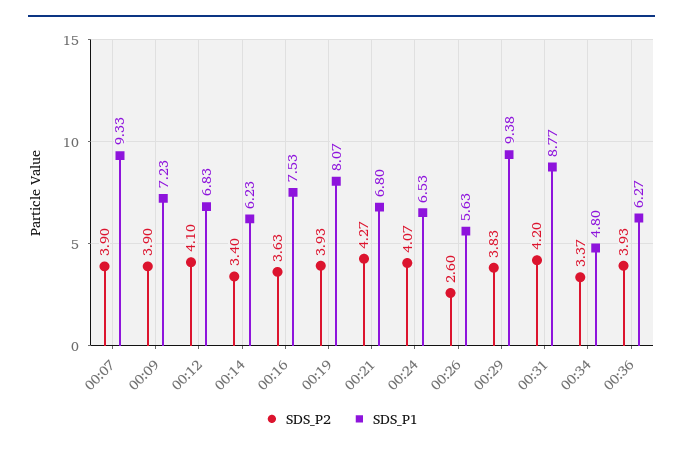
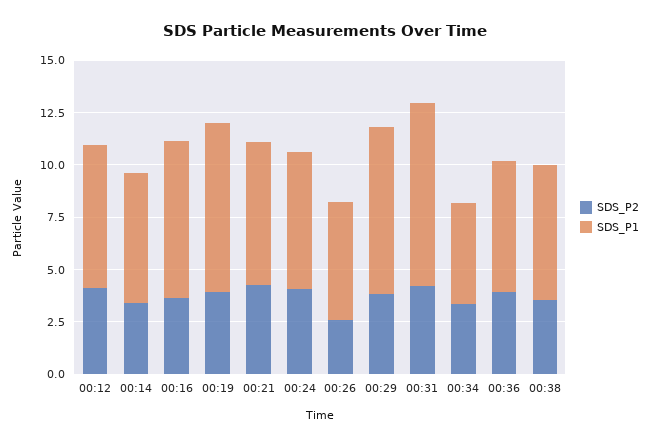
SDS_P2, 00:07: 3.9 -> none
SDS_P1, 00:07: 9.33 -> none
SDS_P2, 00:09: 3.9 -> none
SDS_P1, 00:09: 7.23 -> none
SDS_P1, 00:29: 9.38 -> 8
SDS_P2, 00:38: none -> 3.5
SDS_P1, 00:38: none -> 6.5

